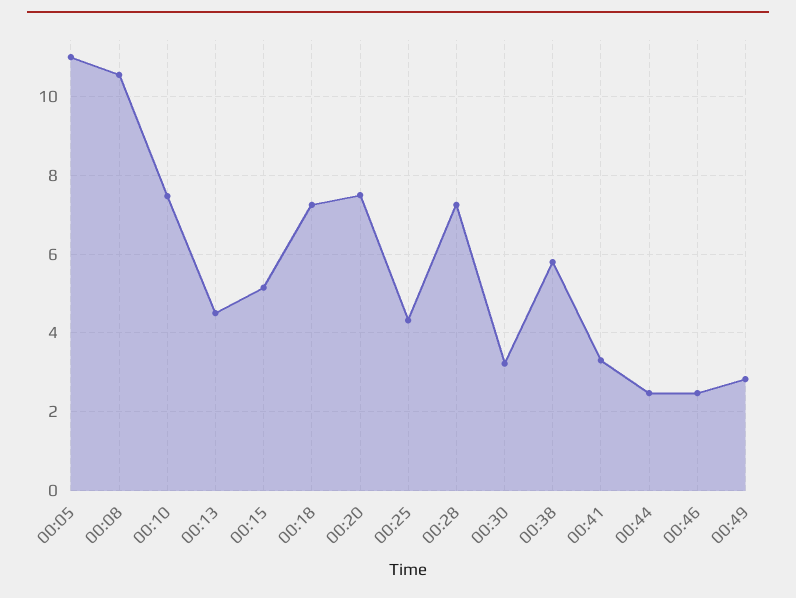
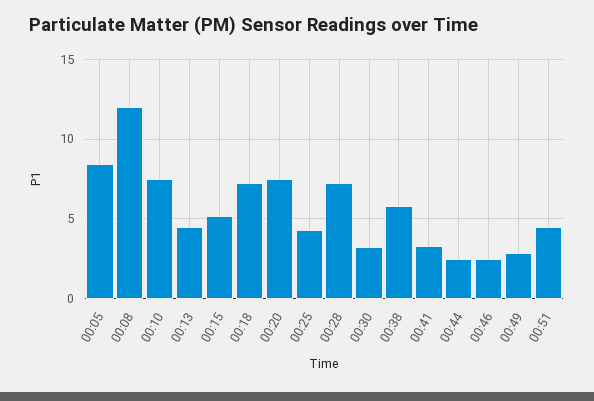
00:05: 11 -> 8.5
00:08: 10.6 -> 12
00:51: none -> 4.5

